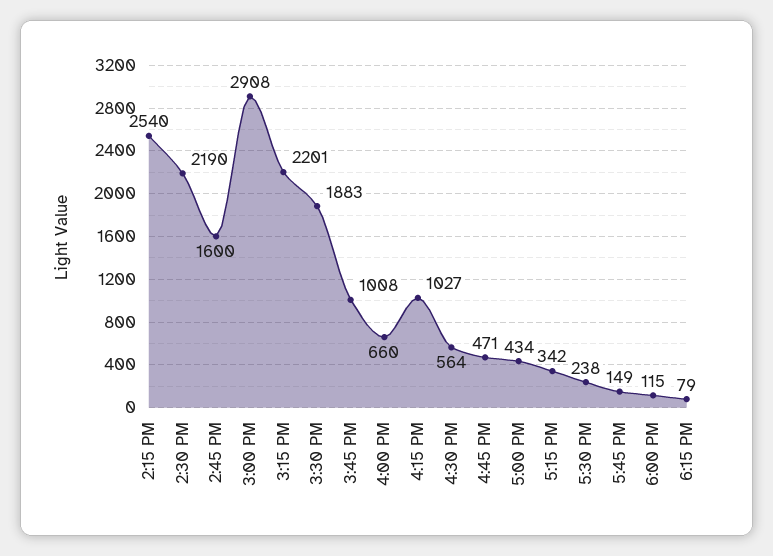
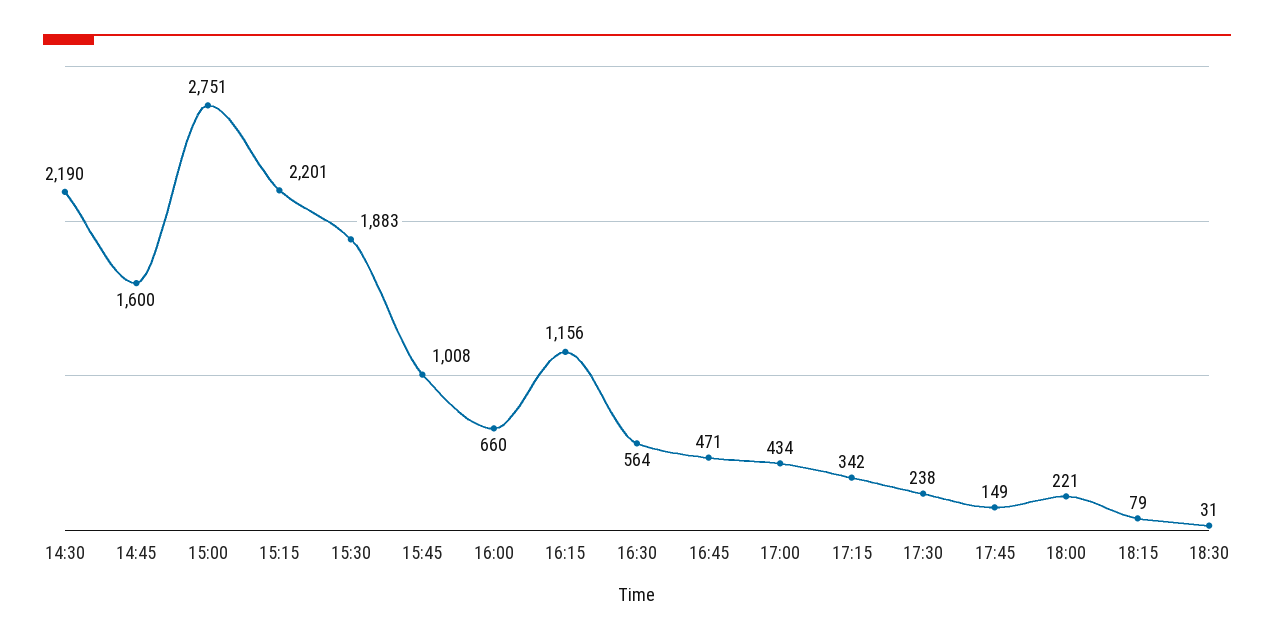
2:15 PM: 2540 -> none
3:00 PM: 2908 -> 2751
4:15 PM: 1027 -> 1156
6:00 PM: 115 -> 221
18:30: none -> 31

